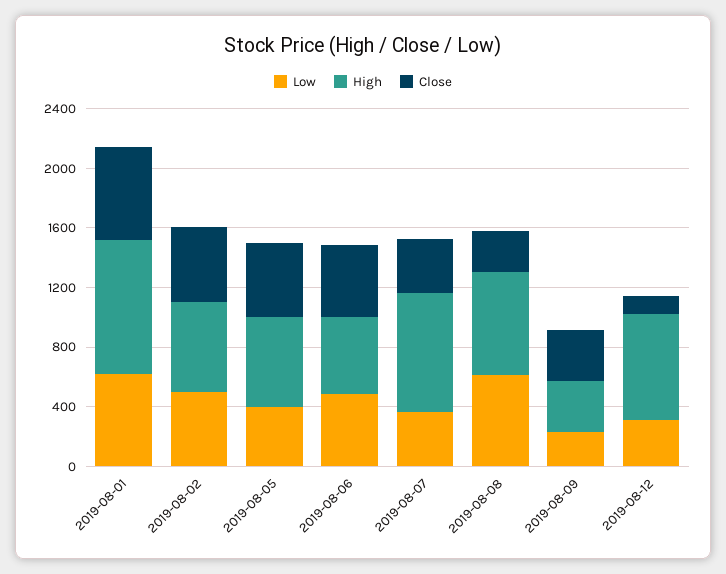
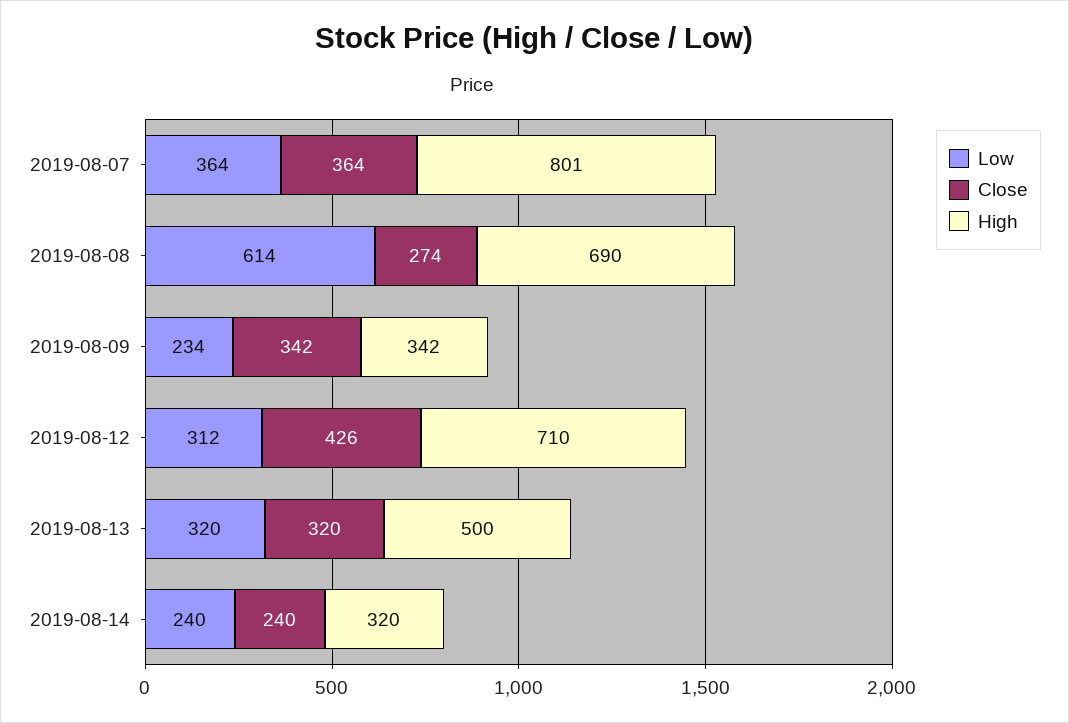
Low, 2019-08-01: 600 -> none
High, 2019-08-01: 900 -> none
Close, 2019-08-01: 600 -> none
Low, 2019-08-02: 500 -> none
High, 2019-08-02: 600 -> none
Close, 2019-08-02: 500 -> none
Low, 2019-08-05: 400 -> none
High, 2019-08-05: 600 -> none
Close, 2019-08-05: 500 -> none
Low, 2019-08-06: 500 -> none
High, 2019-08-06: 500 -> none
Close, 2019-08-06: 500 -> none
Close, 2019-08-12: 100 -> 426
Low, 2019-08-13: none -> 320
Close, 2019-08-13: none -> 320
High, 2019-08-13: none -> 500
Low, 2019-08-14: none -> 240
Close, 2019-08-14: none -> 240
High, 2019-08-14: none -> 320

